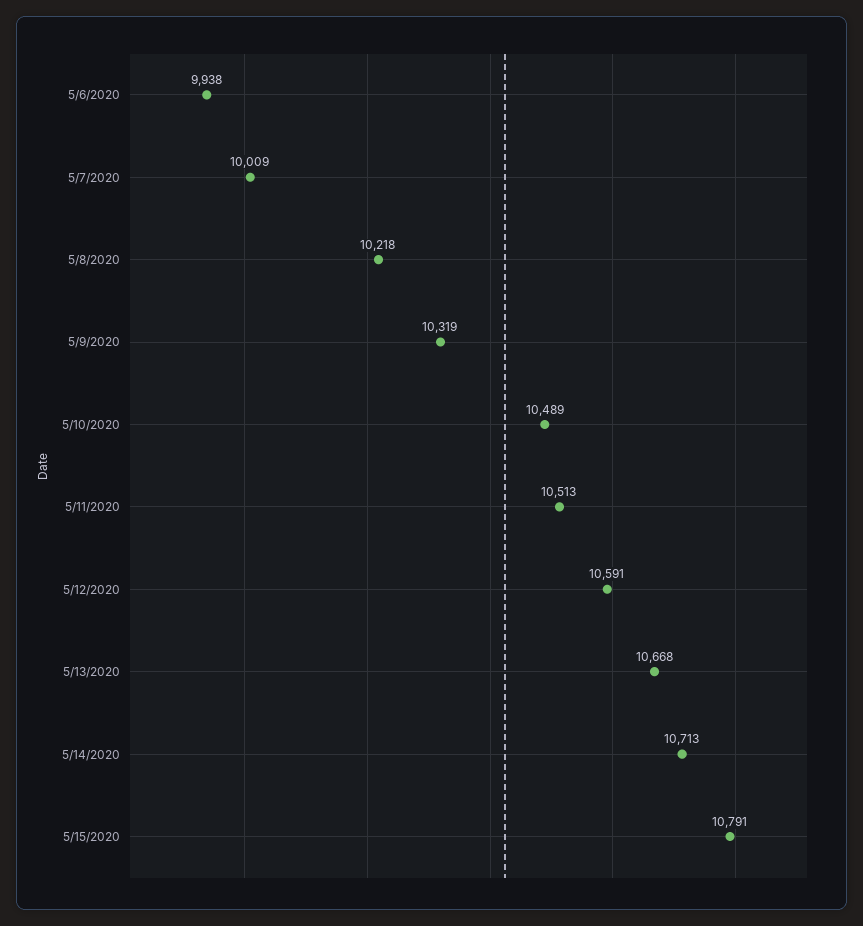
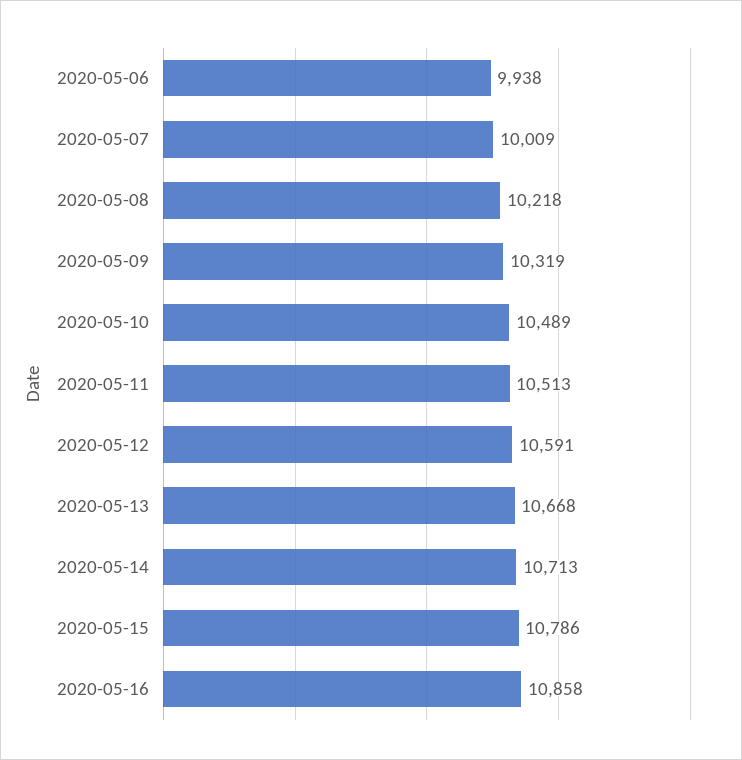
5/15/2020: 10791 -> 10786
2020-05-16: none -> 10858

